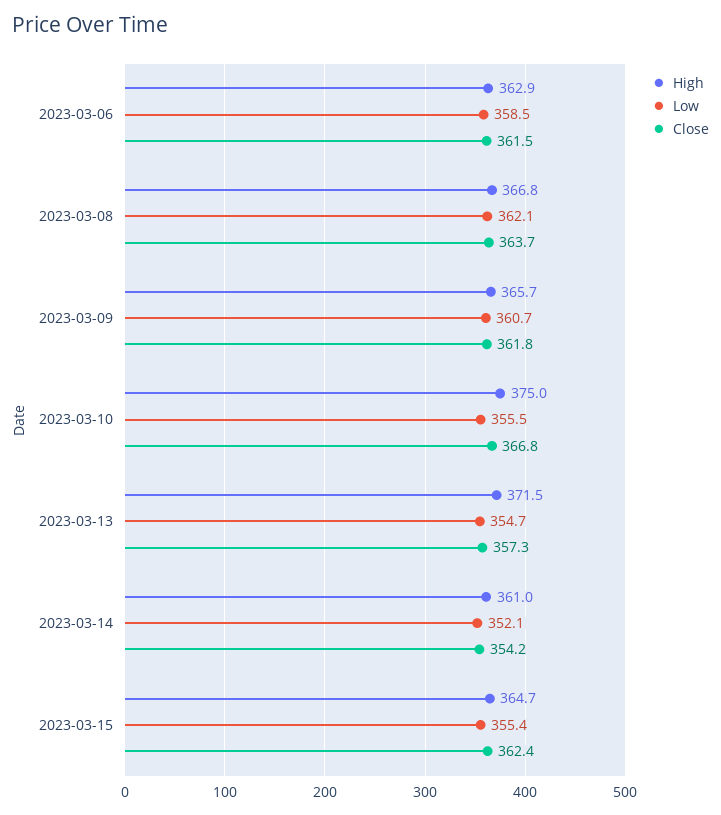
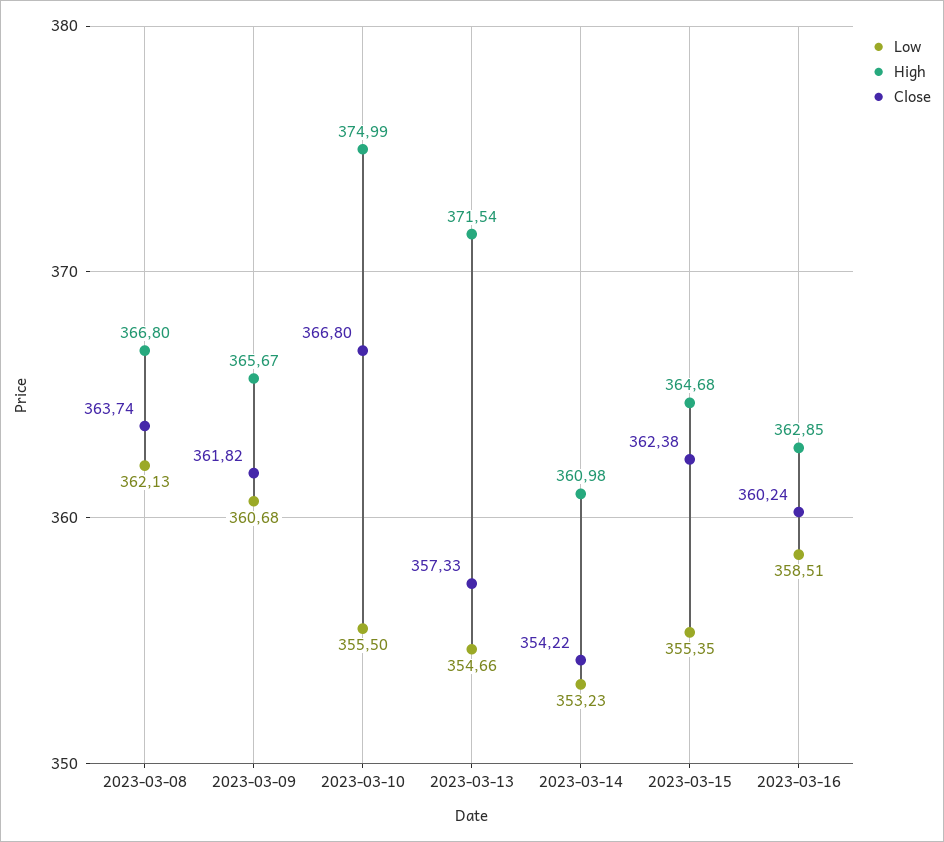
High, 2023-03-06: 362.9 -> none
Low, 2023-03-06: 358.5 -> none
Close, 2023-03-06: 361.5 -> none
Low, 2023-03-14: 352.1 -> 353.23
Low, 2023-03-16: none -> 358.51
High, 2023-03-16: none -> 362.85
Close, 2023-03-16: none -> 360.24

